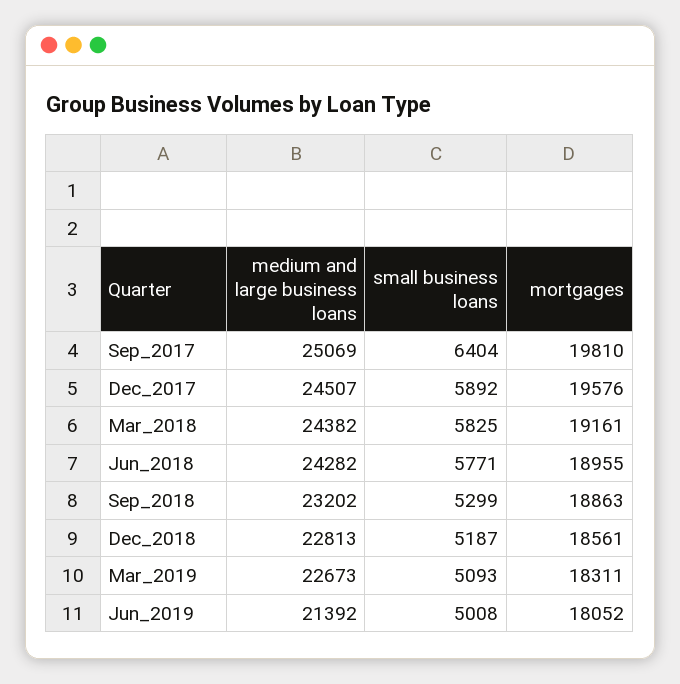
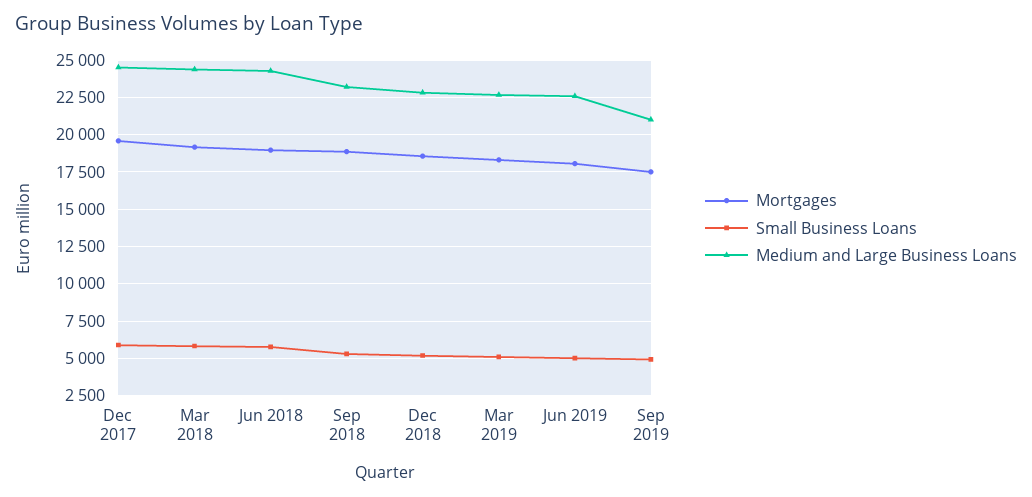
medium and large business loans, Sep_2017: 25069 -> none
small business loans, Sep_2017: 6404 -> none
mortgages, Sep_2017: 19810 -> none
medium and large business loans, Jun_2019: 21392 -> 22500
mortgages, Sep 2019: none -> 17500
small business loans, Sep 2019: none -> 5000
medium and large business loans, Sep 2019: none -> 21000

